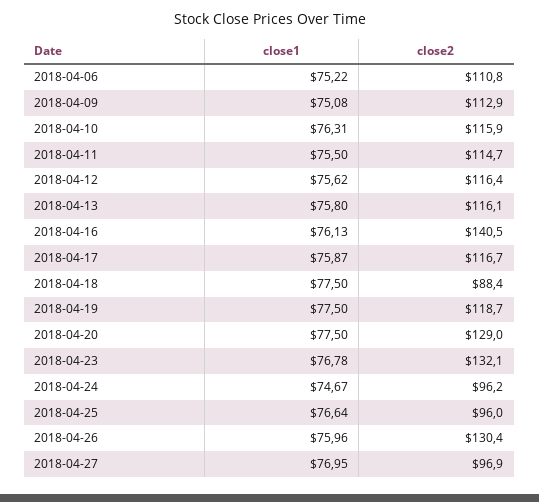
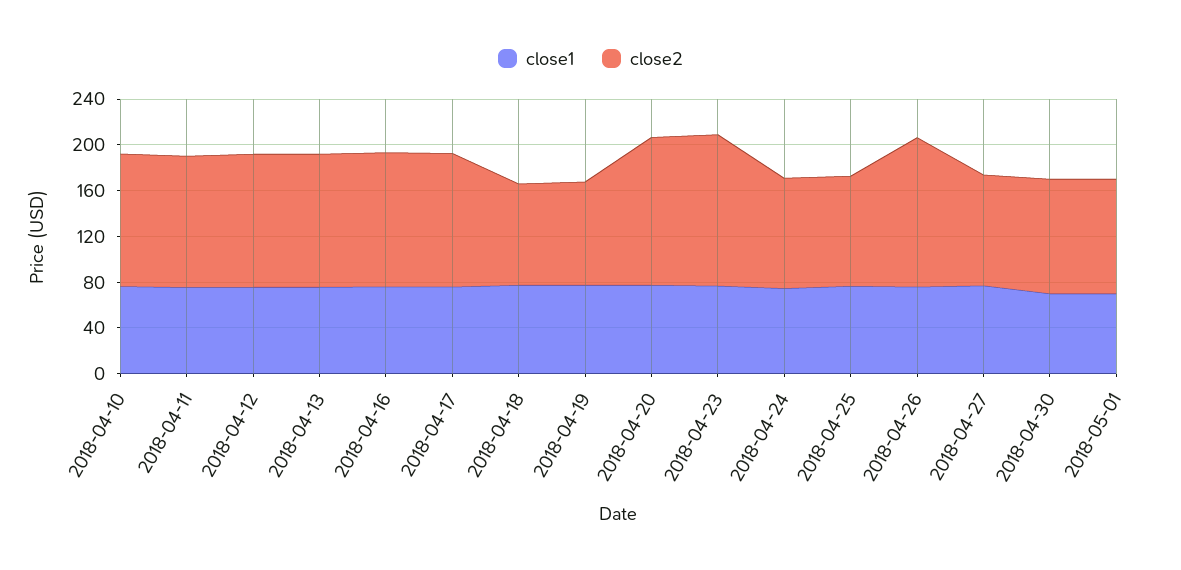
close1, 2018-04-06: 75.22 -> none
close2, 2018-04-06: 110.8 -> none
close1, 2018-04-09: 75.08 -> none
close2, 2018-04-09: 112.9 -> none
close2, 2018-04-16: 140.5 -> 120
close2, 2018-04-19: 118.7 -> 90
close1, 2018-04-30: none -> 70
close2, 2018-04-30: none -> 100
close1, 2018-05-01: none -> 70
close2, 2018-05-01: none -> 100

